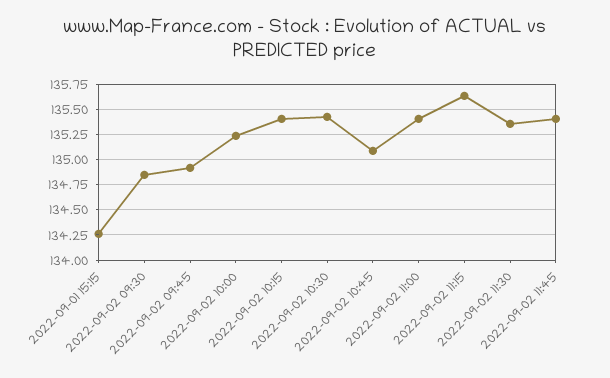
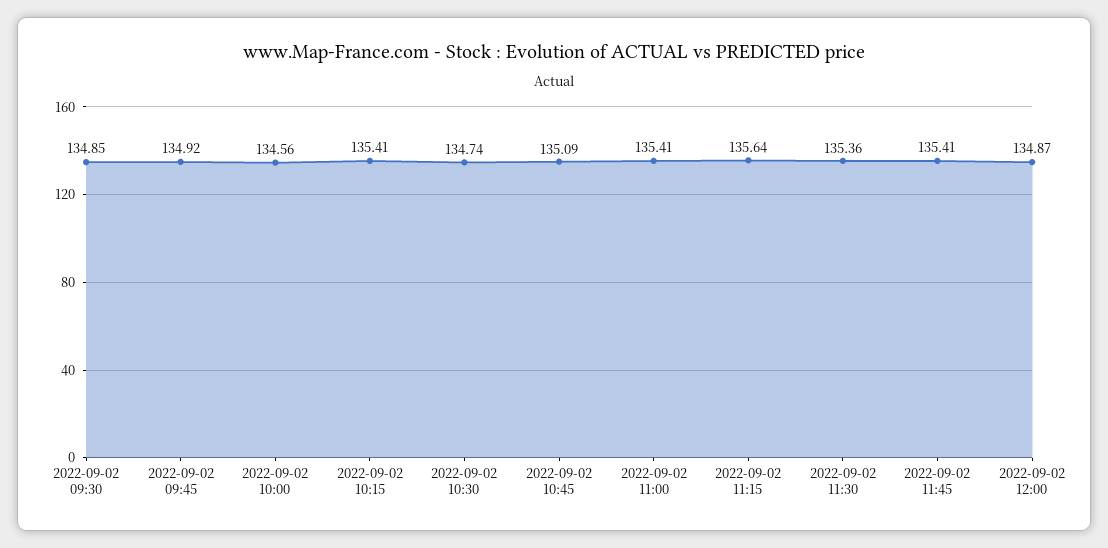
2022-09-01 15:15: 134.25 -> none
2022-09-02 10:00: 135.25 -> 134.56
2022-09-02 10:30: 135.5 -> 134.74
2022-09-02 12:00: none -> 134.87

